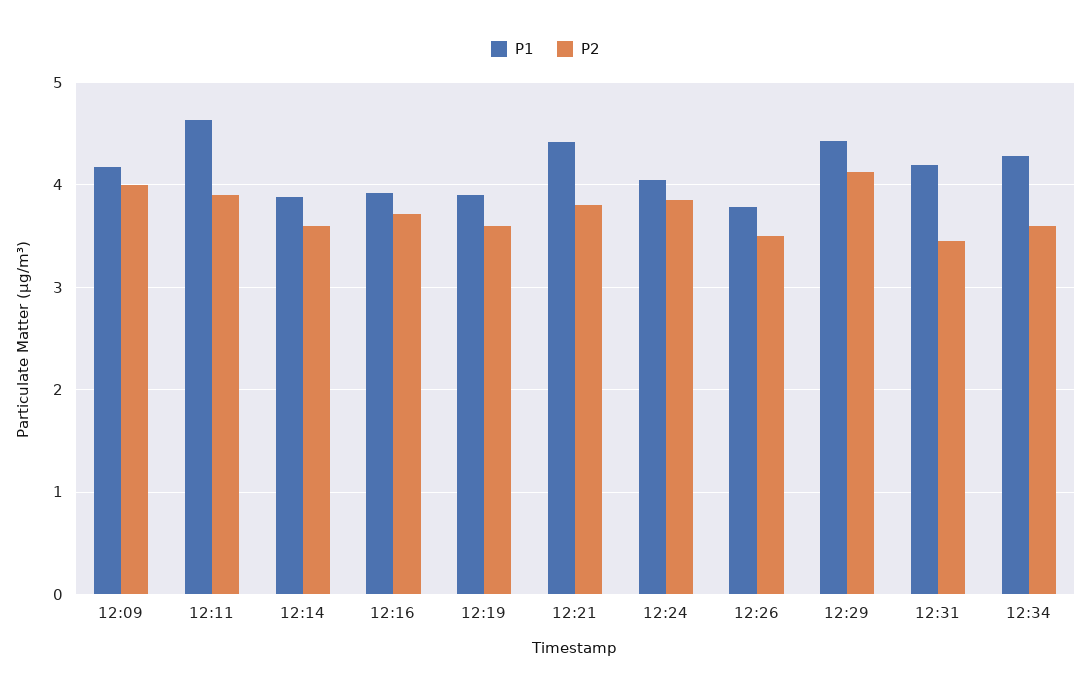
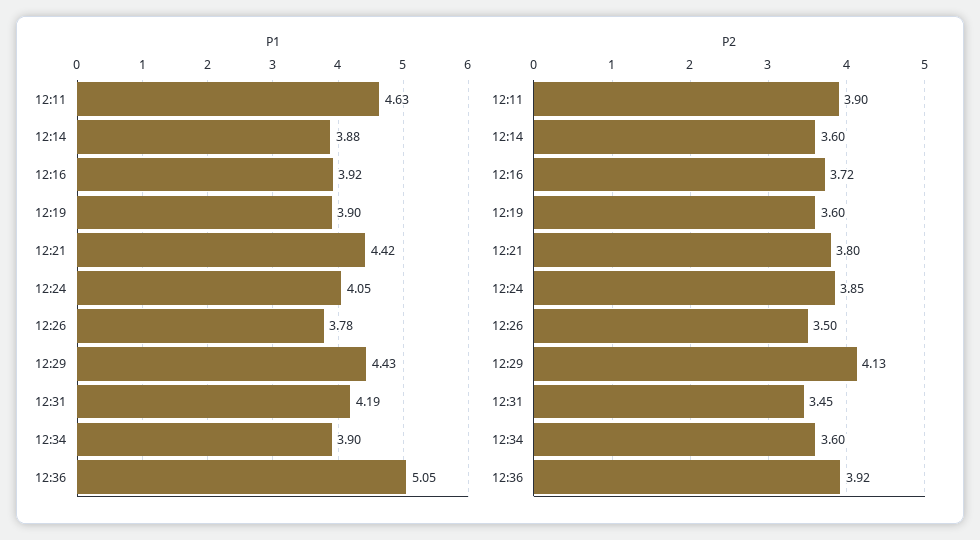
P1, 12:09: 4.2 -> none
P2, 12:09: 4 -> none
P1, 12:34: 4.3 -> 3.9
P1, 12:36: none -> 5.05
P2, 12:36: none -> 3.92

